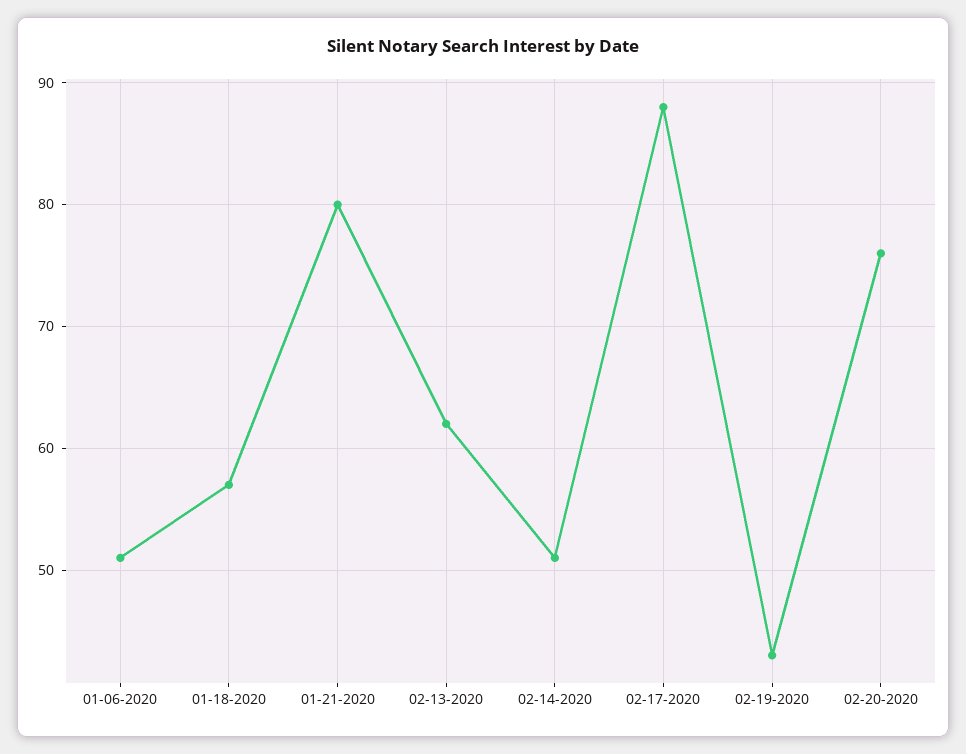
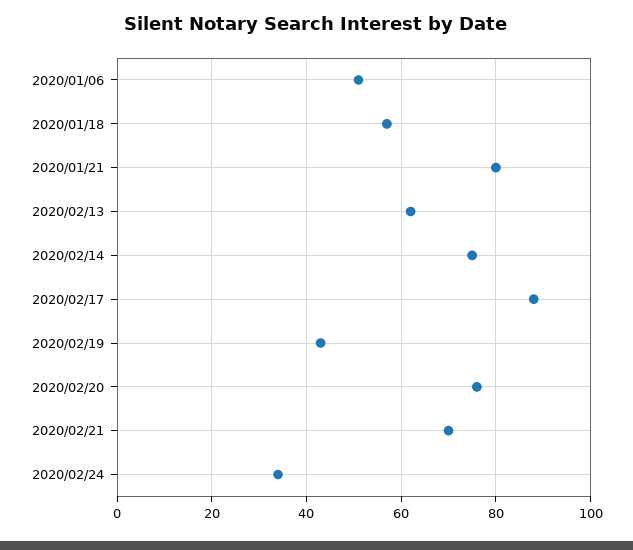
02-14-2020: 51 -> 75
2020/02/21: none -> 70
2020/02/24: none -> 35

